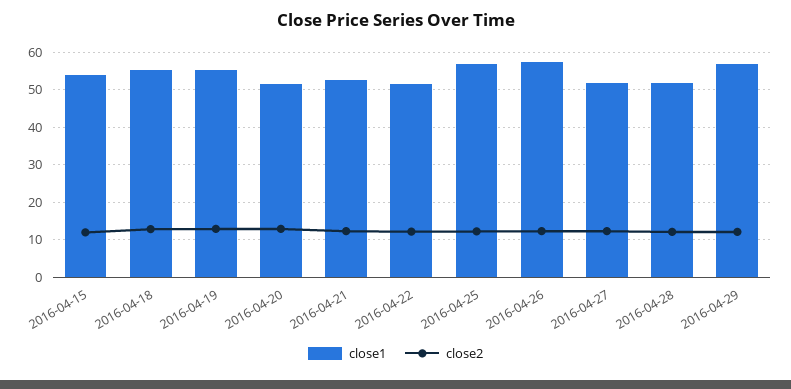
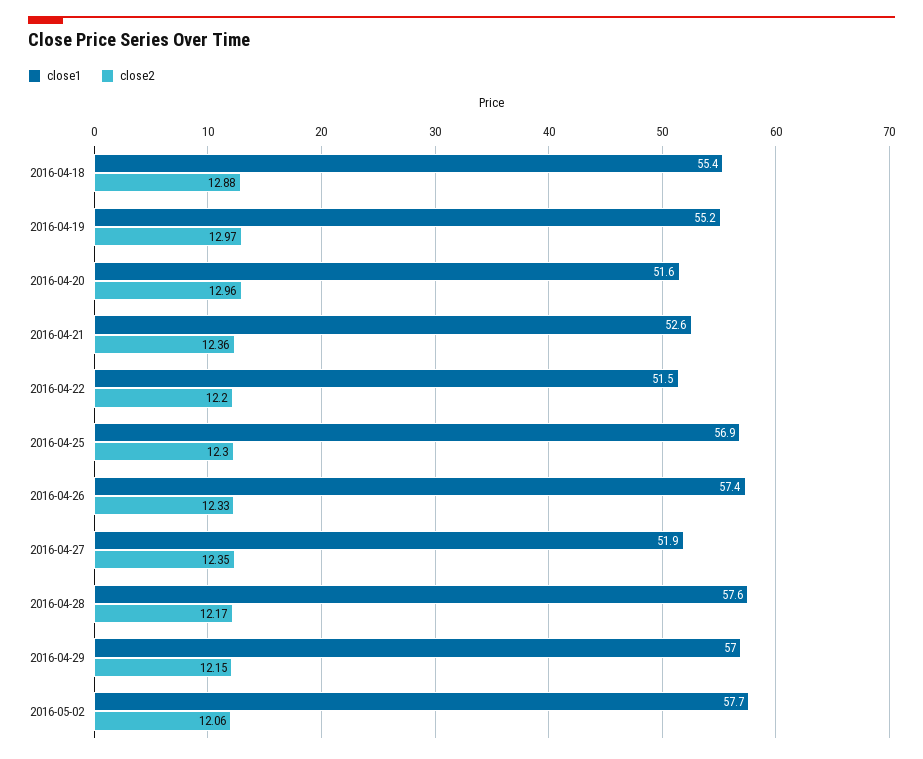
close1, 2016-04-15: 54 -> none
close2, 2016-04-15: 12 -> none
close1, 2016-04-28: 52 -> 57.6
close1, 2016-05-02: none -> 57.7
close2, 2016-05-02: none -> 12.06

